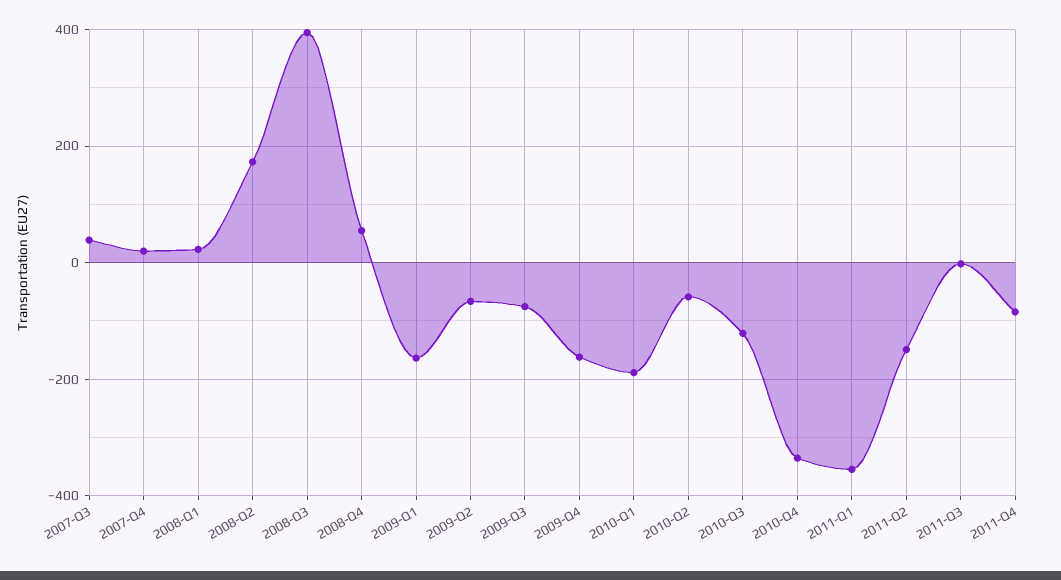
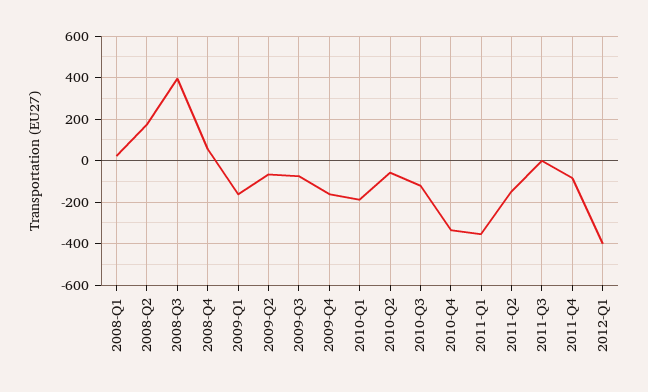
2007-Q3: 40 -> none
2007-Q4: 20 -> none
2012-Q1: none -> -400

